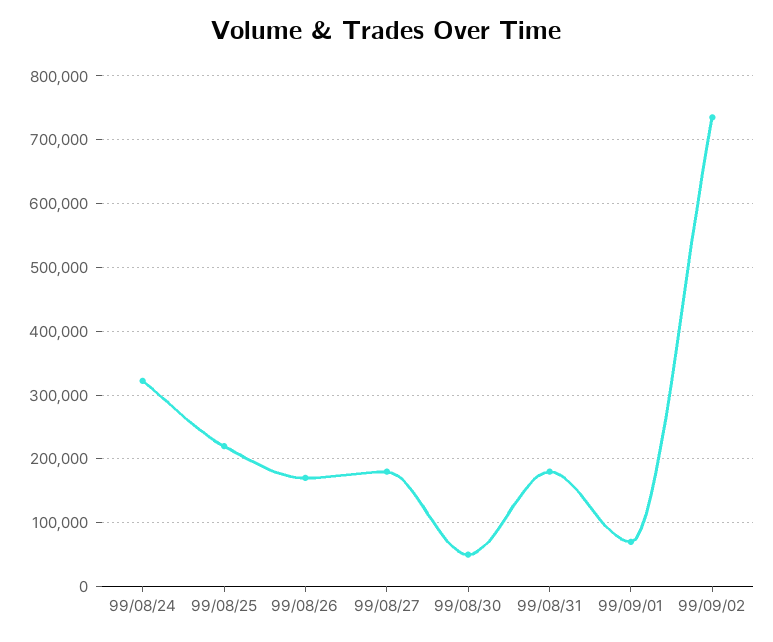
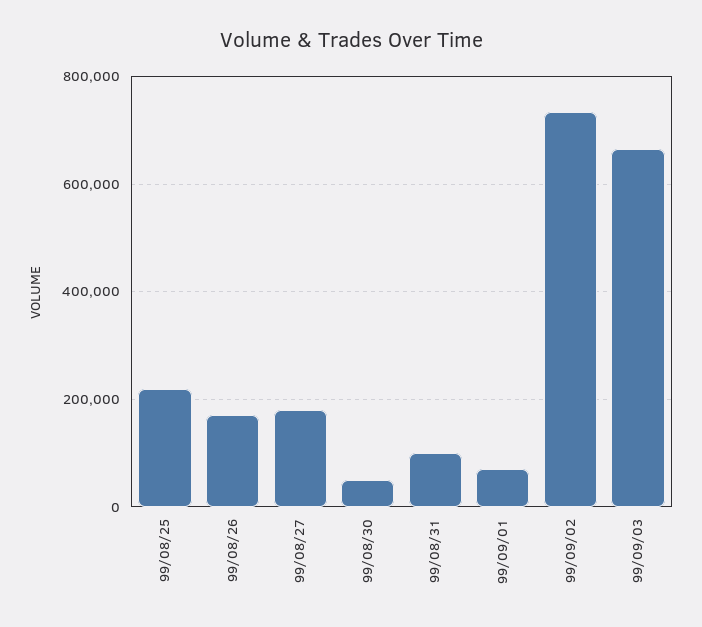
99/08/24: 320000 -> none
99/08/31: 180000 -> 100000
99/09/03: none -> 660000

